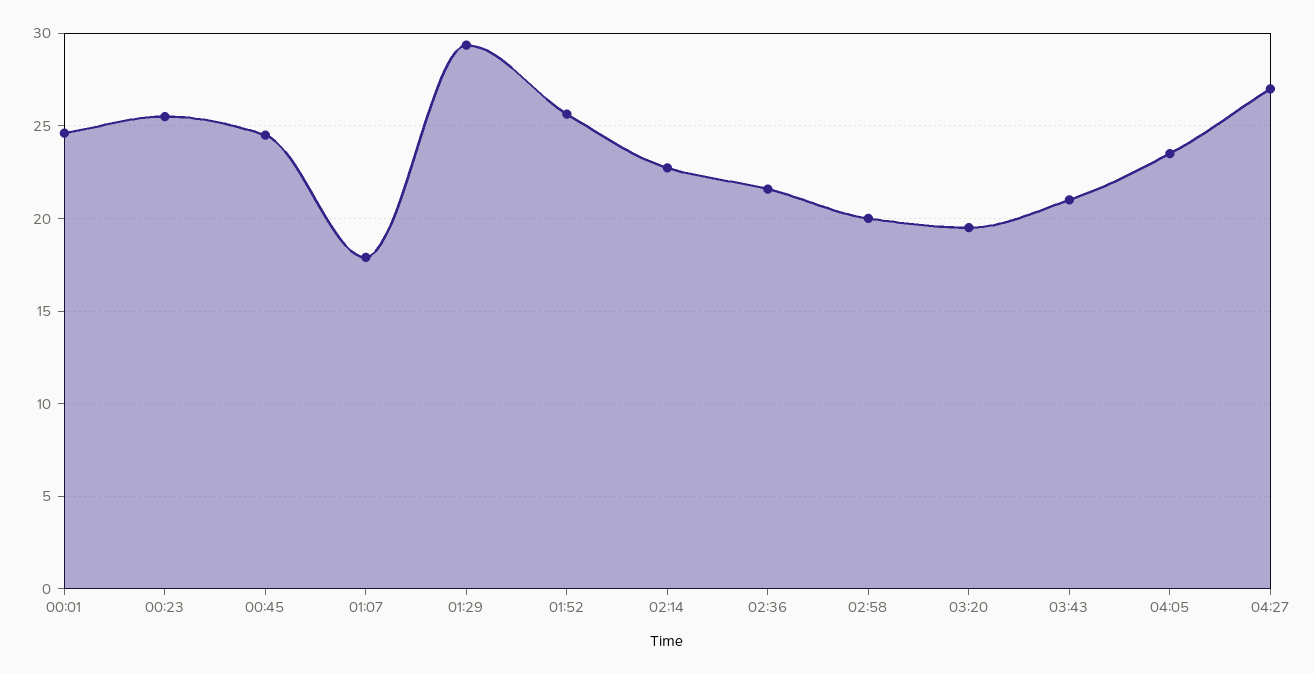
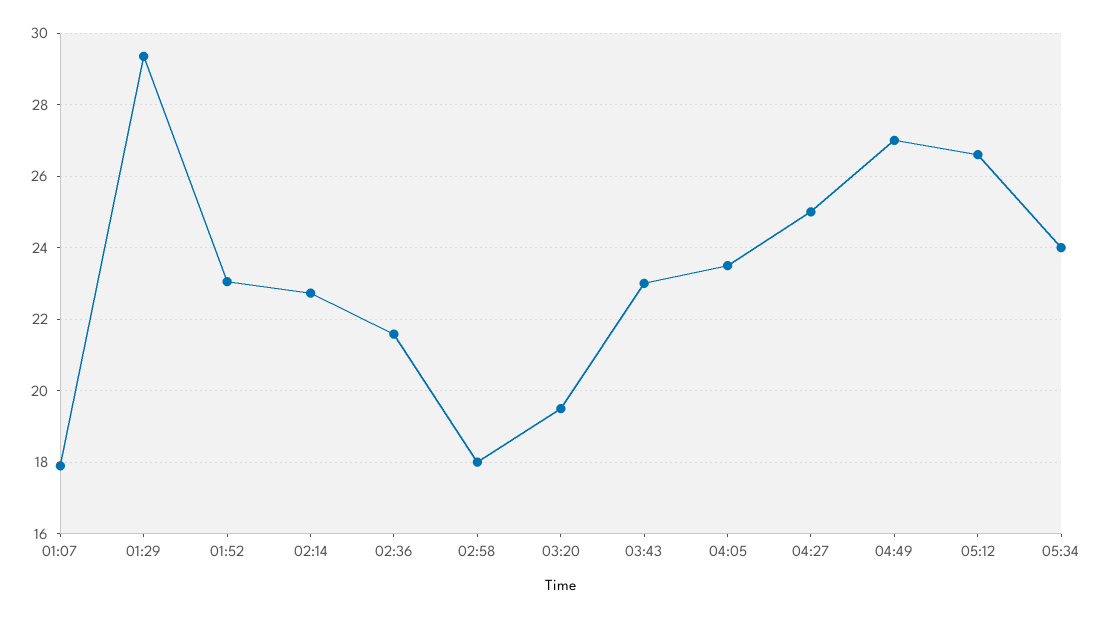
00:01: 24.5 -> none
00:23: 25.5 -> none
00:45: 24.5 -> none
01:52: 25.5 -> 23
02:58: 20 -> 18
03:43: 21 -> 23
04:27: 27 -> 25
04:49: none -> 27
05:12: none -> 26.6
05:34: none -> 24

